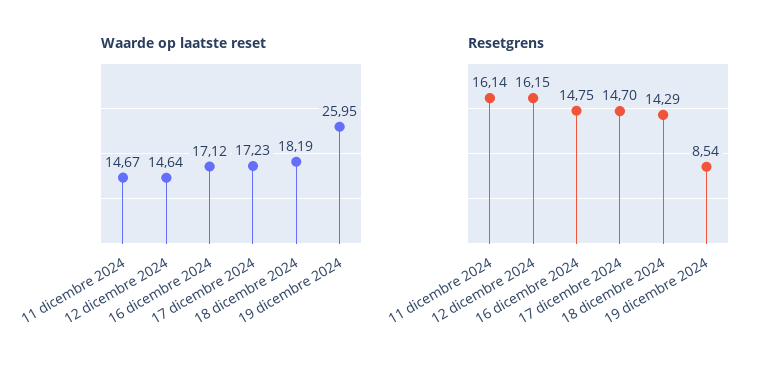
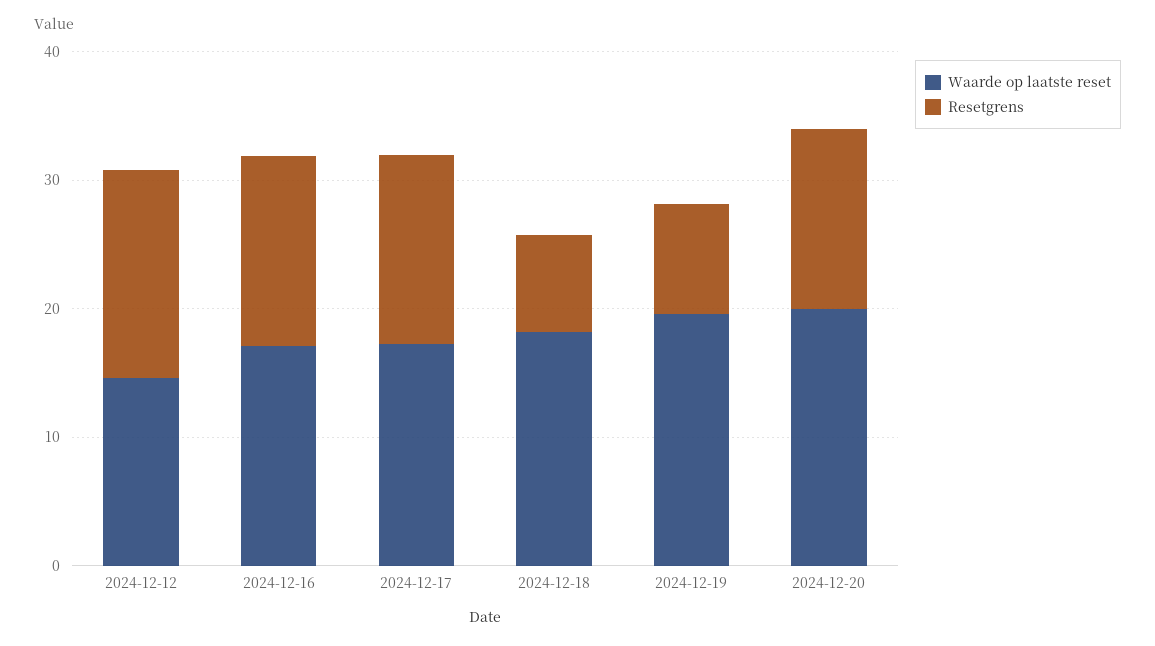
Waarde op laatste reset, 11 dicembre 2024: 14.67 -> none
Waarde op laatste reset, 19 dicembre 2024: 25.95 -> 20
Resetgrens, 11 dicembre 2024: 16.14 -> none
Resetgrens, 18 dicembre 2024: 14.29 -> 8
Waarde op laatste reset, 2024-12-20: none -> 20
Resetgrens, 2024-12-20: none -> 14

